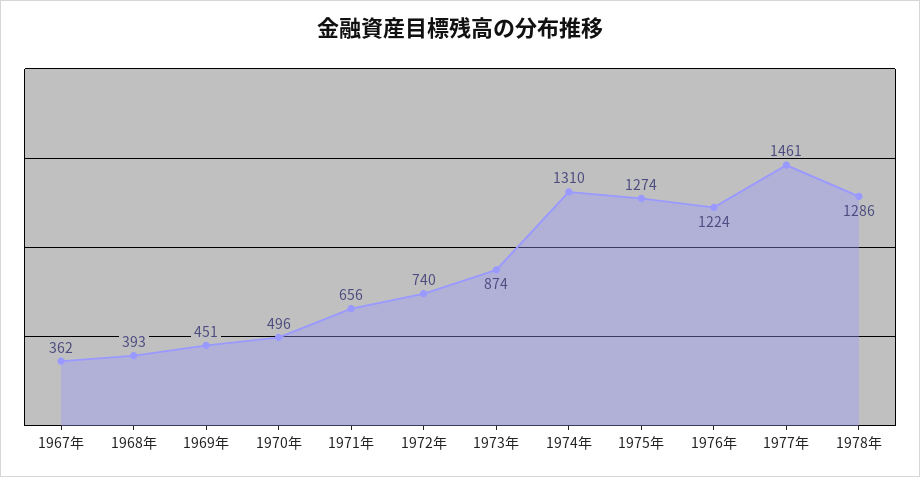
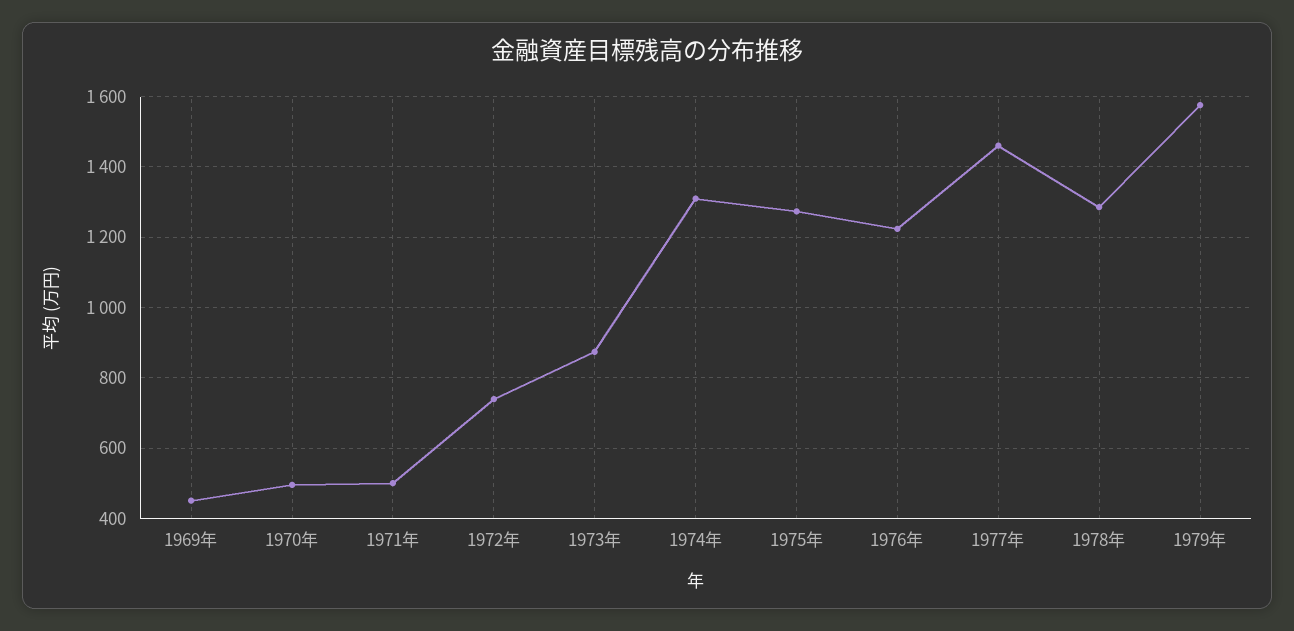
1967年: 362 -> none
1968年: 393 -> none
1971年: 656 -> 500
1979年: none -> 1580

